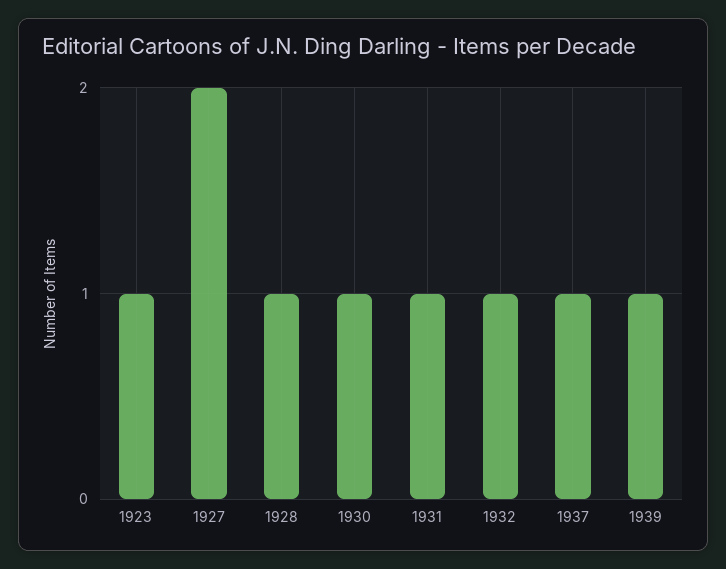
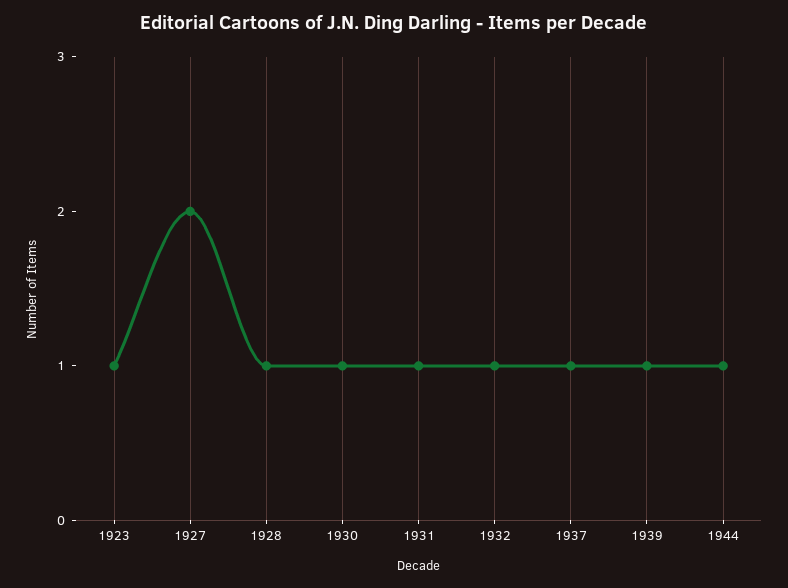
1944: none -> 1

